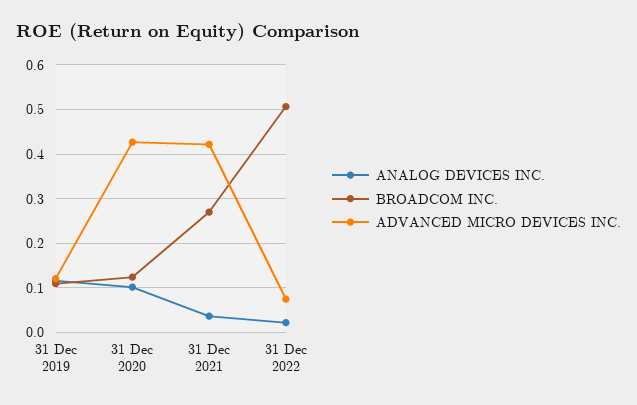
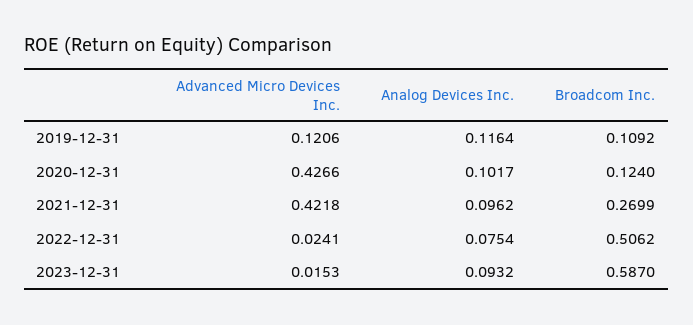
ANALOG DEVICES INC., 31 Dec 2021: 0.04 -> 0.0962
ANALOG DEVICES INC., 31 Dec 2022: 0.02 -> 0.0754
ADVANCED MICRO DEVICES INC., 31 Dec 2022: 0.08 -> 0.0241
ADVANCED MICRO DEVICES INC., 2023-12-31: none -> 0.0153
ANALOG DEVICES INC., 2023-12-31: none -> 0.0932
BROADCOM INC., 2023-12-31: none -> 0.587

